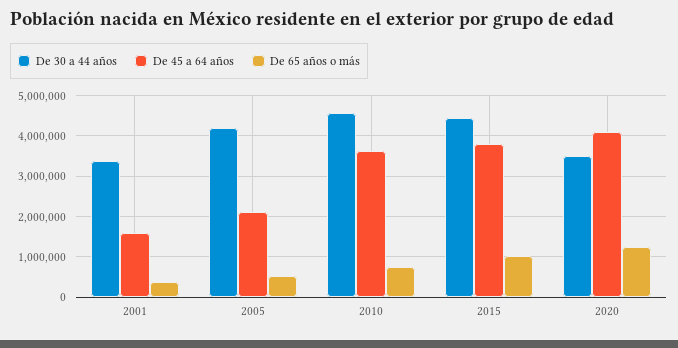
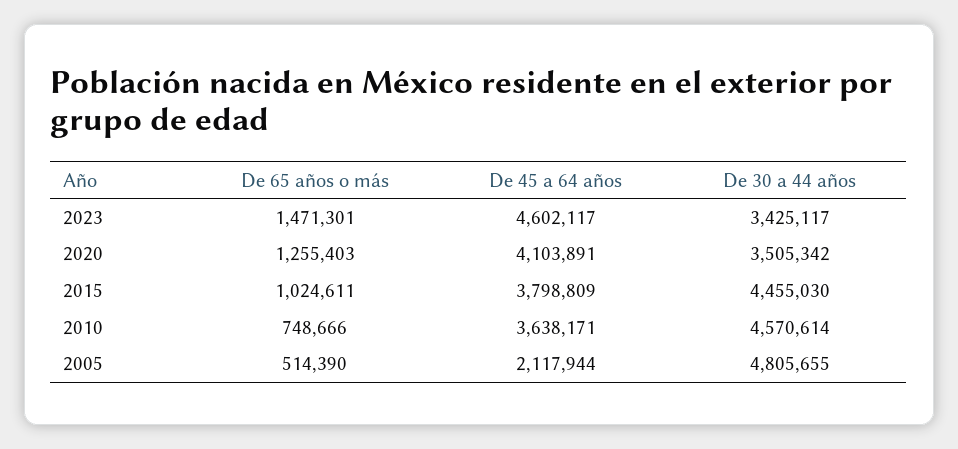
De 30 a 44 años, 2001: 3400000 -> none
De 45 a 64 años, 2001: 1600000 -> none
De 65 años o más, 2001: 400000 -> none
De 30 a 44 años, 2005: 4200000 -> 4805655
De 65 años o más, 2023: none -> 1471301
De 45 a 64 años, 2023: none -> 4602117
De 30 a 44 años, 2023: none -> 3425117

